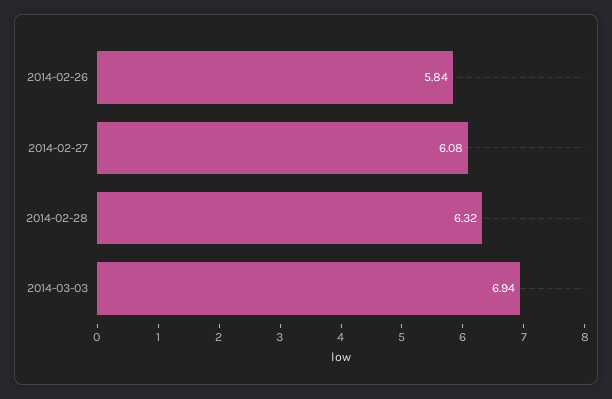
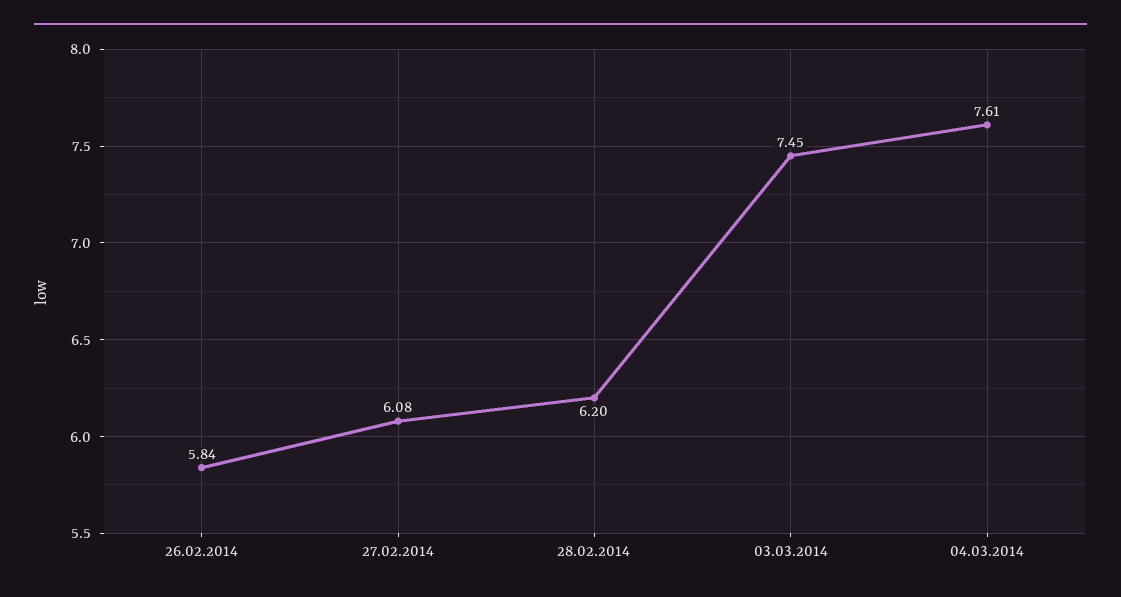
2014-02-28: 6.32 -> 6.2
2014-03-03: 6.94 -> 7.45
04.03.2014: none -> 7.61

